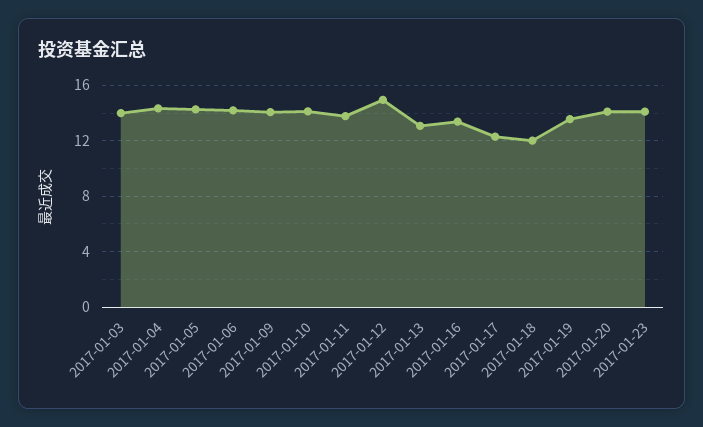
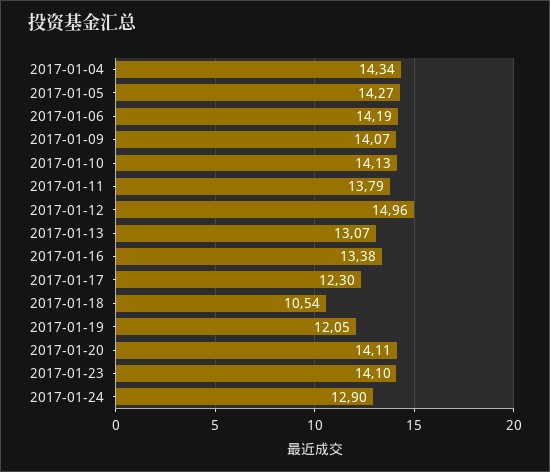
2017-01-03: 14 -> none
2017-01-18: 12 -> 10.54
2017-01-19: 13.5 -> 12.05
2017-01-24: none -> 12.9

